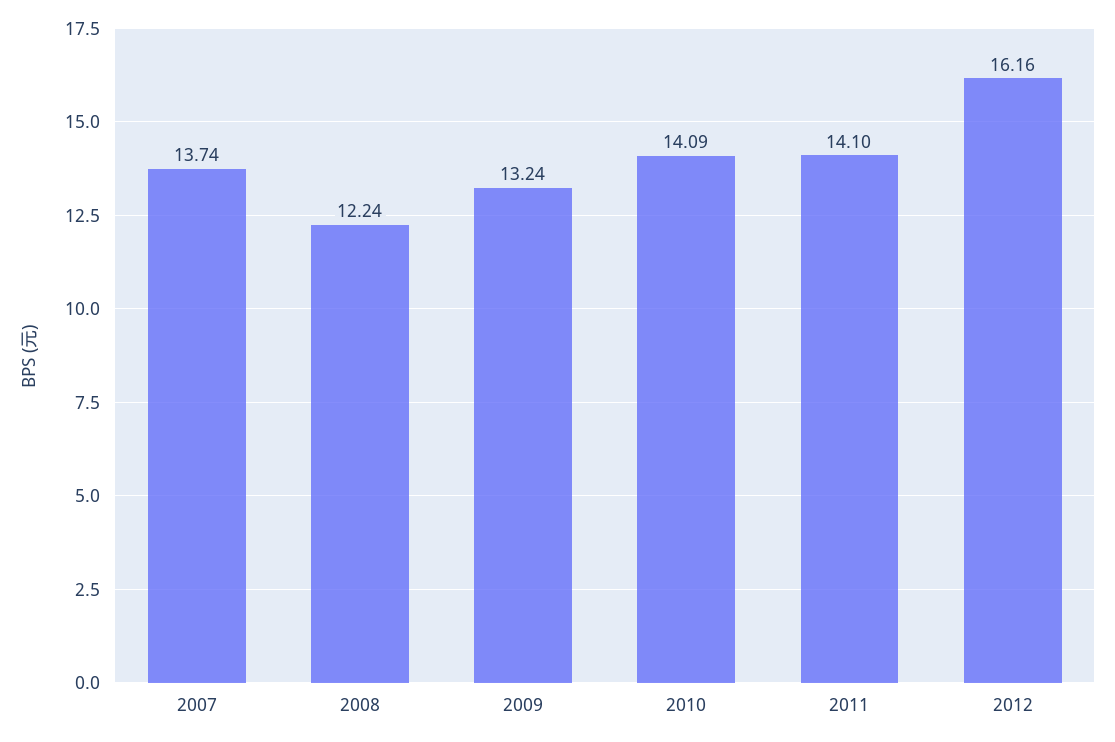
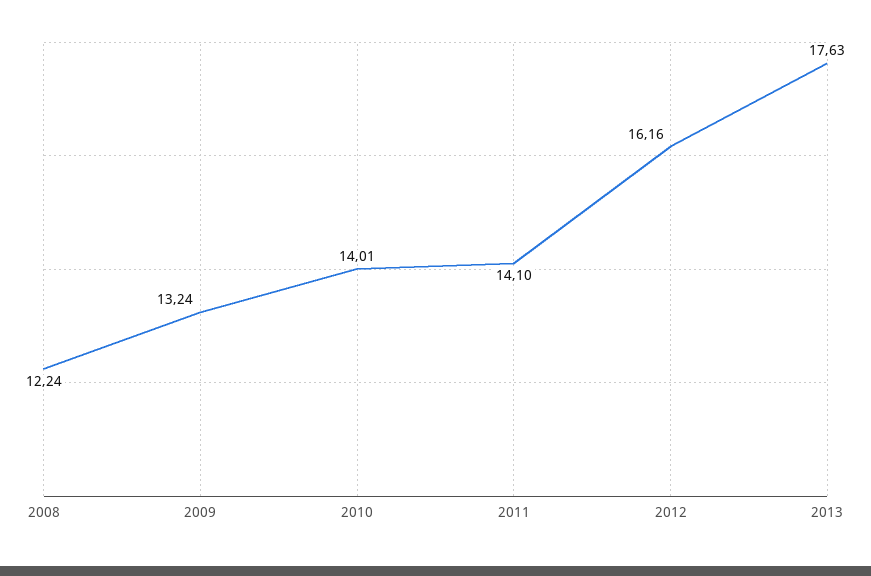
2007: 13.74 -> none
2010: 14.09 -> 14.01
2013: none -> 17.63

